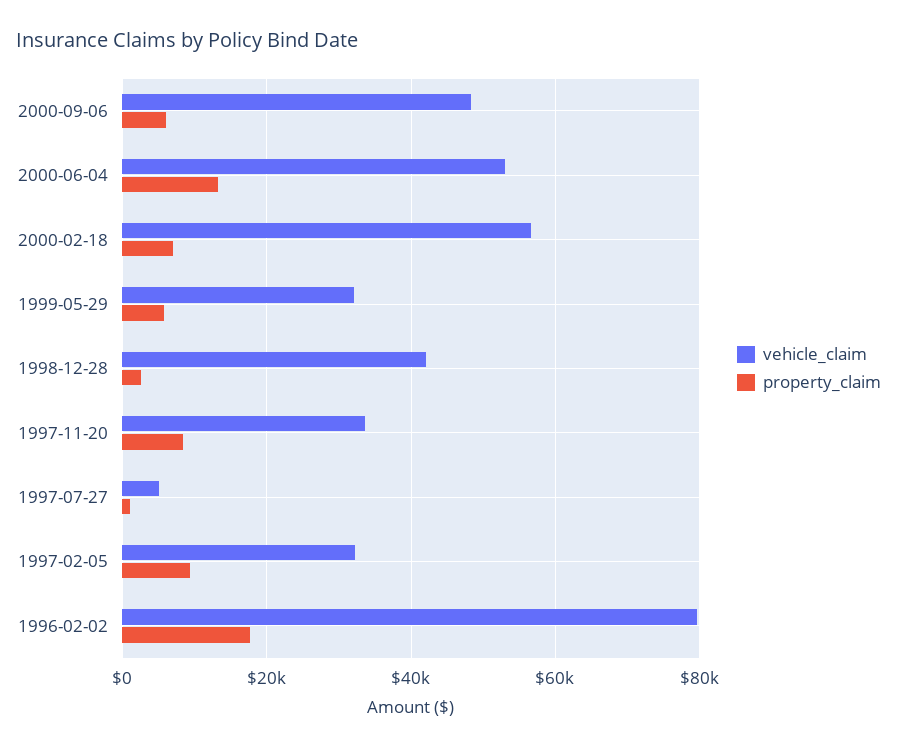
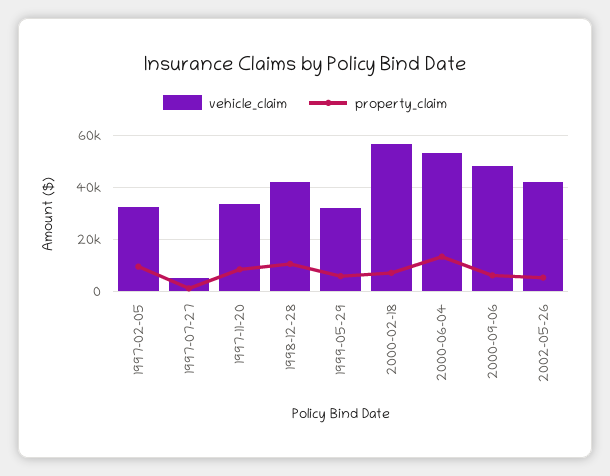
property_claim, 1998-12-28: 2000 -> 10000
vehicle_claim, 1996-02-02: 80000 -> none
property_claim, 1996-02-02: 18000 -> none
vehicle_claim, 2002-05-26: none -> 42500
property_claim, 2002-05-26: none -> 5000

